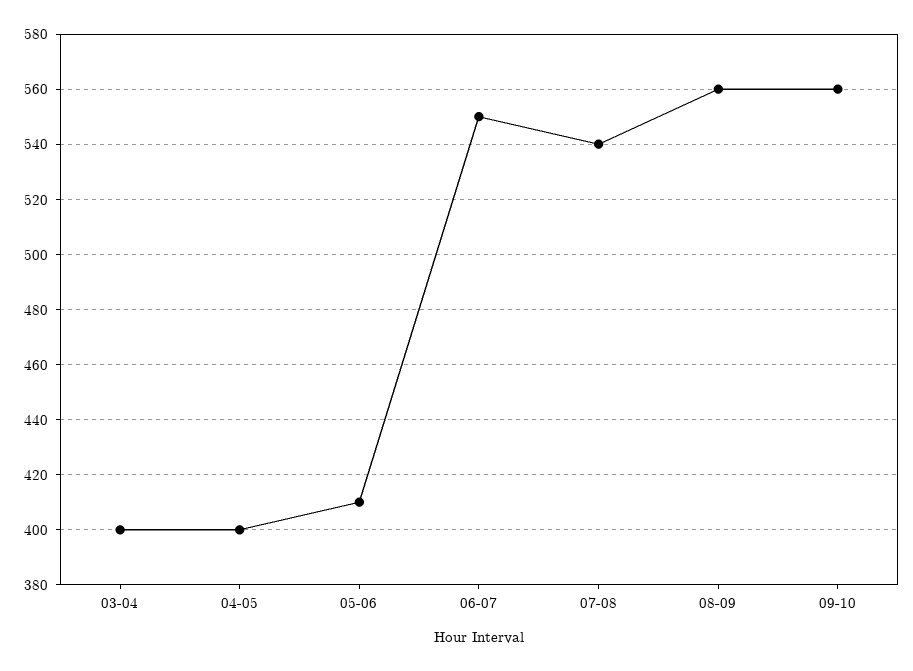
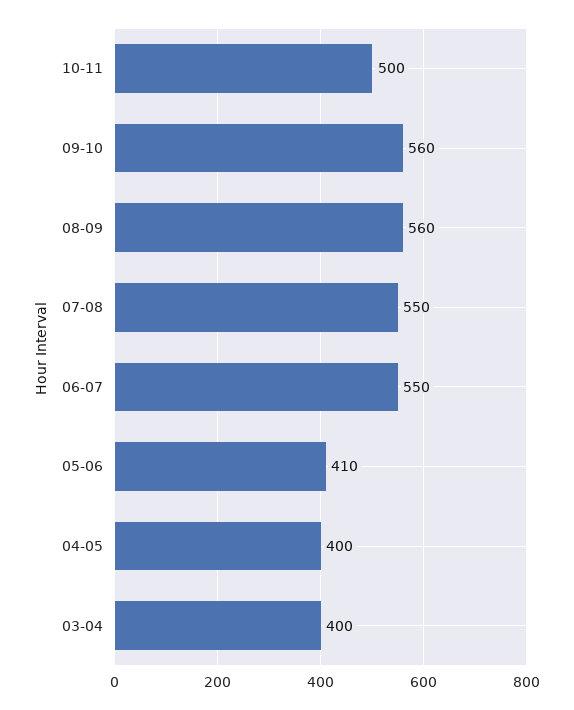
07-08: 540 -> 550
10-11: none -> 500

